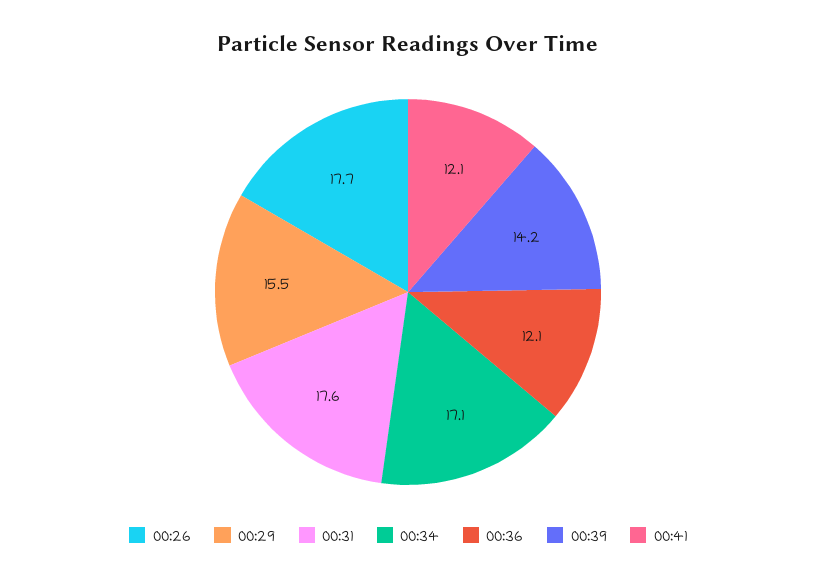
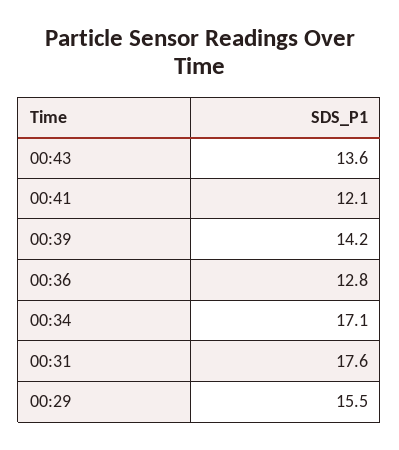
00:26: 17.7 -> none
00:36: 12.1 -> 12.8
00:43: none -> 13.6

